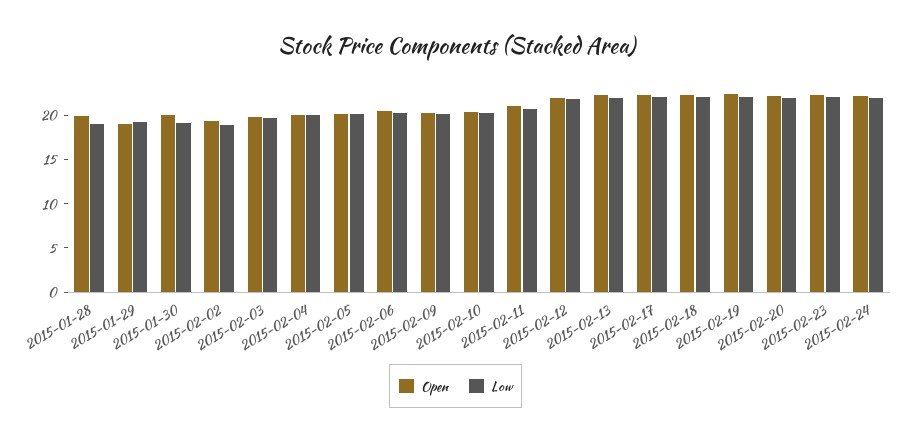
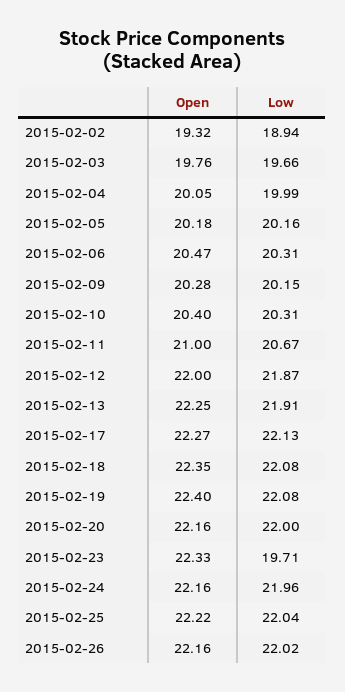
Open, 2015-01-28: 20 -> none
Low, 2015-01-28: 19 -> none
Open, 2015-01-29: 19 -> none
Low, 2015-01-29: 19 -> none
Open, 2015-01-30: 20 -> none
Low, 2015-01-30: 19 -> none
Low, 2015-02-23: 22 -> 19.71
Open, 2015-02-25: none -> 22.22
Low, 2015-02-25: none -> 22.04
Open, 2015-02-26: none -> 22.16
Low, 2015-02-26: none -> 22.02

